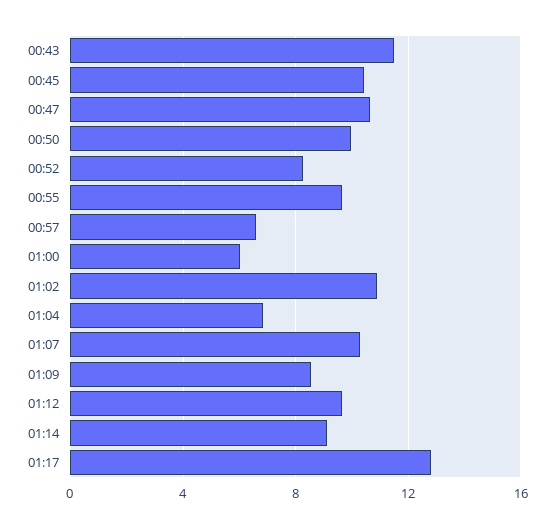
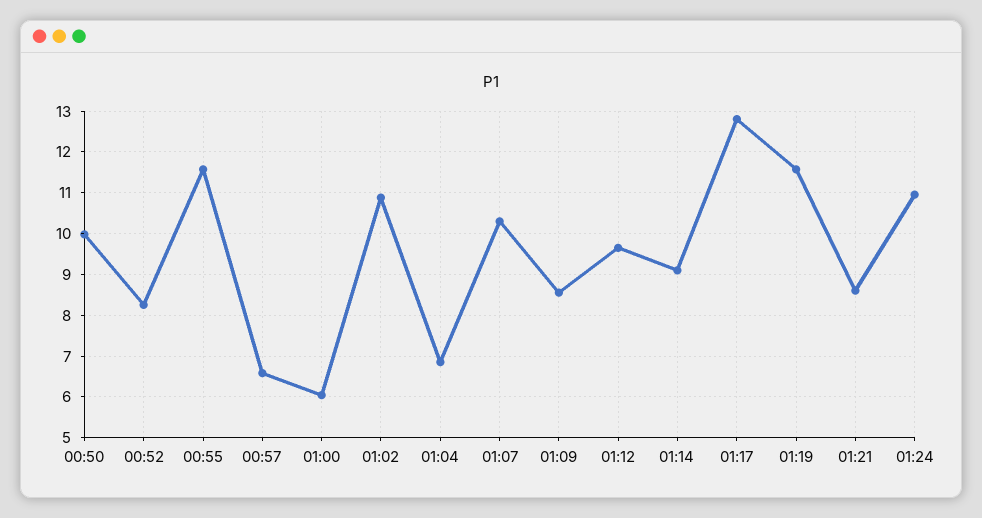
00:43: 11.5 -> none
00:45: 10.5 -> none
00:47: 10.5 -> none
00:55: 9.5 -> 11.6
01:19: none -> 11.6
01:21: none -> 8.6
01:24: none -> 11

